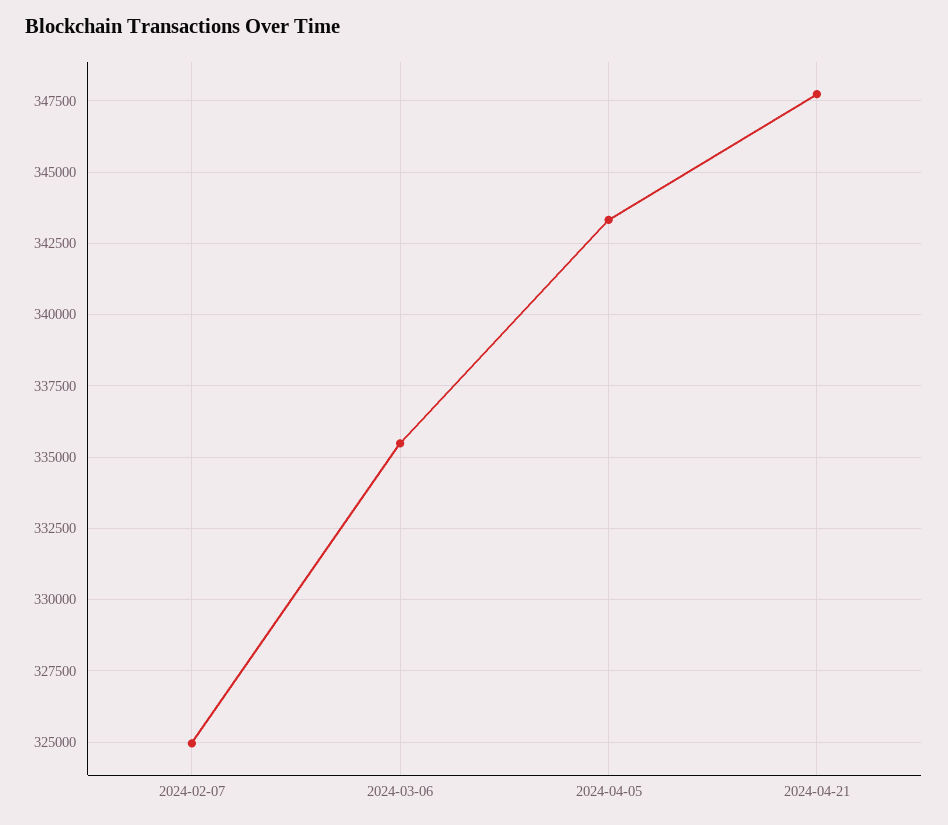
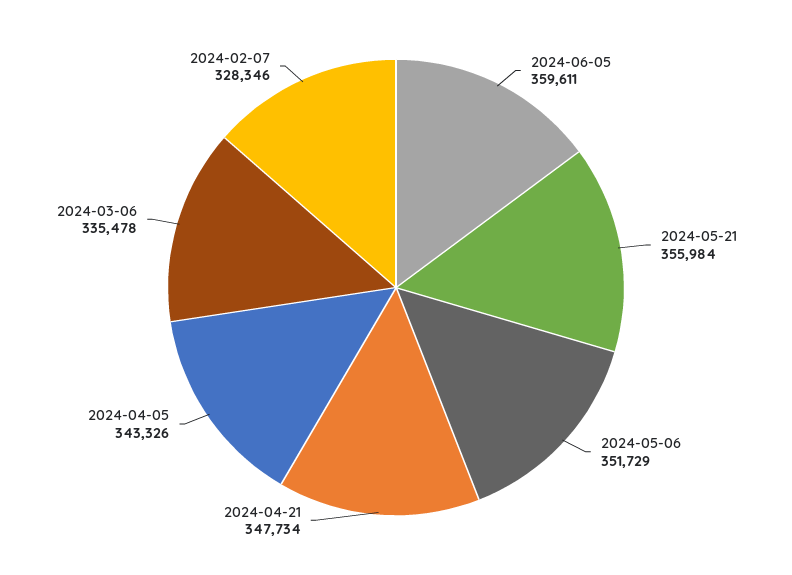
2024-02-07: 325000 -> 328346
2024-06-05: none -> 359611
2024-05-21: none -> 355984
2024-05-06: none -> 351729

